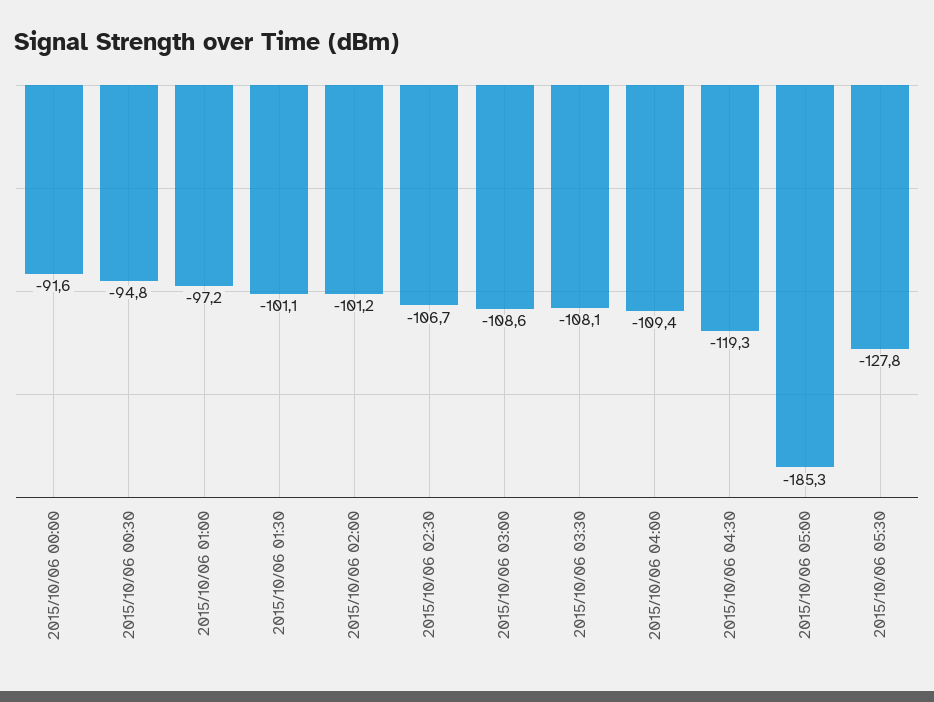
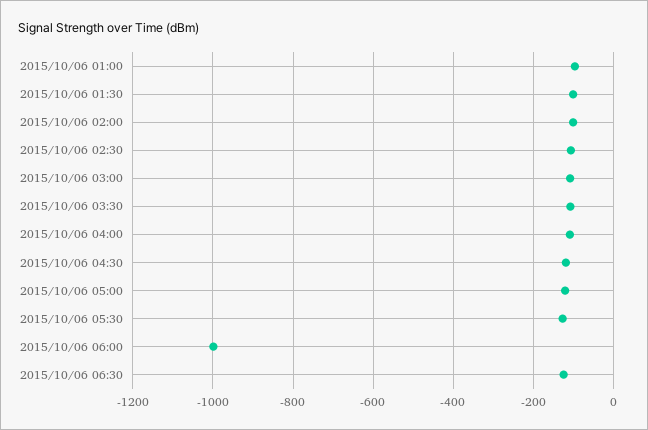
2015/10/06 00:00: -91.6 -> none
2015/10/06 00:30: -94.8 -> none
2015/10/06 05:00: -185.3 -> -120
2015/10/06 06:00: none -> -1000
2015/10/06 06:30: none -> -120

